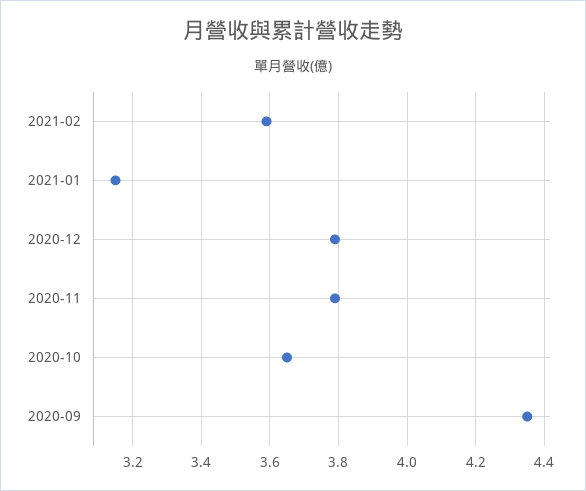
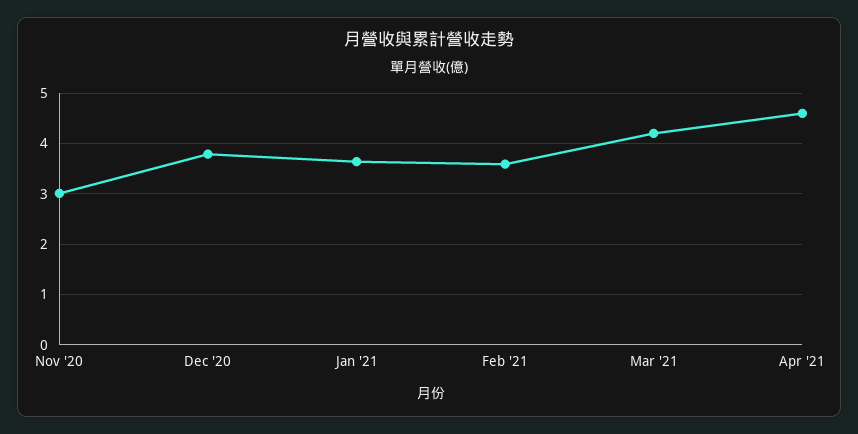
2021-01: 3.15 -> 3.6
2020-11: 3.8 -> 3
2020-10: 3.65 -> none
2020-09: 4.35 -> none
Mar '21: none -> 4.2
Apr '21: none -> 4.6

